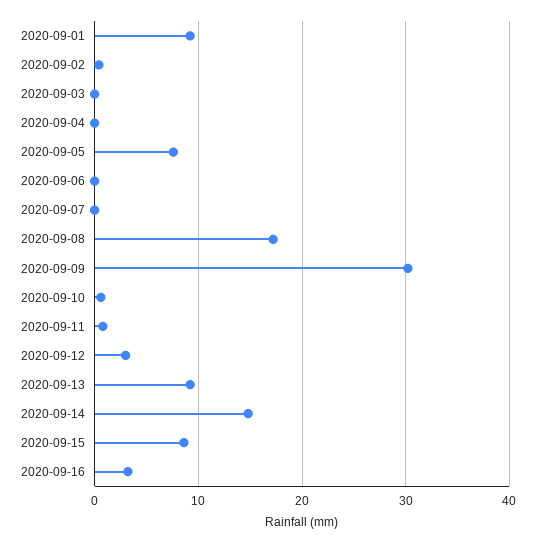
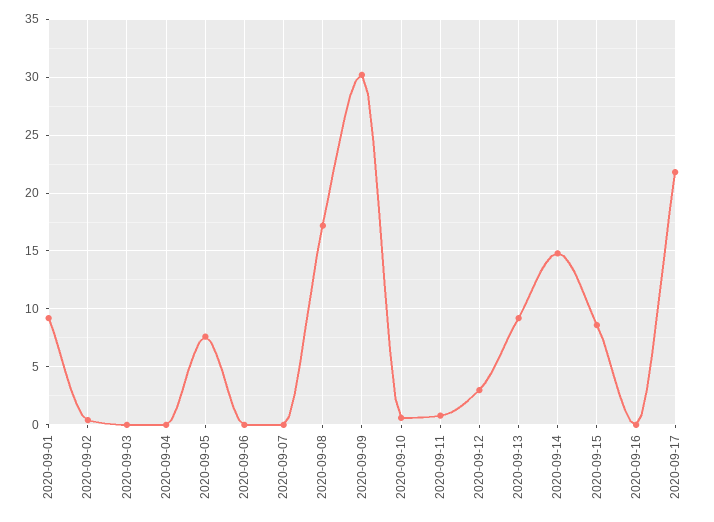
2020-09-16: 3 -> 0
2020-09-17: none -> 22

